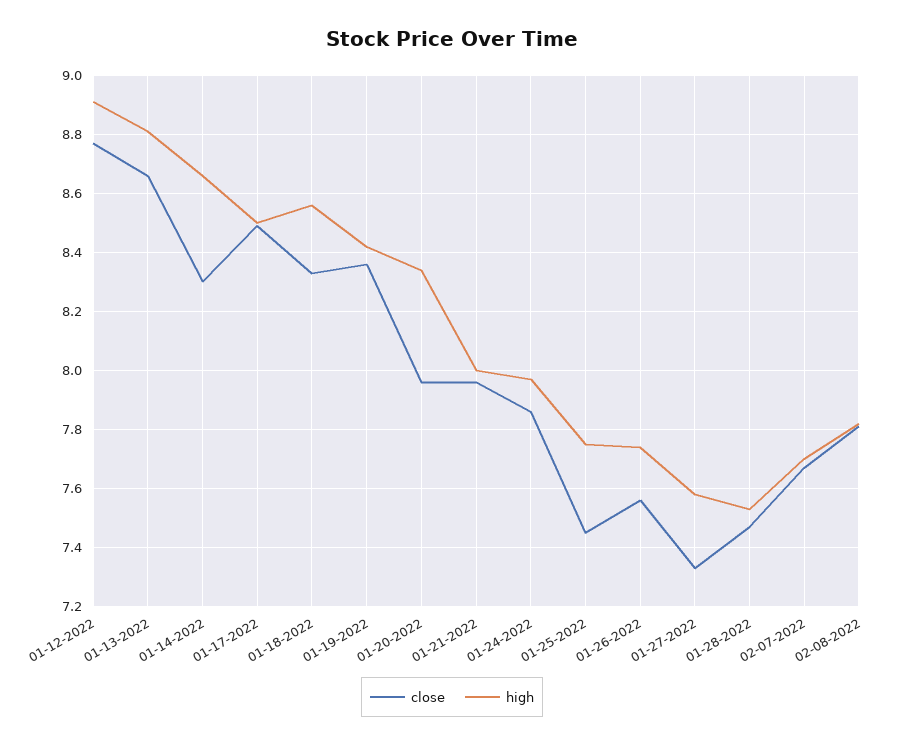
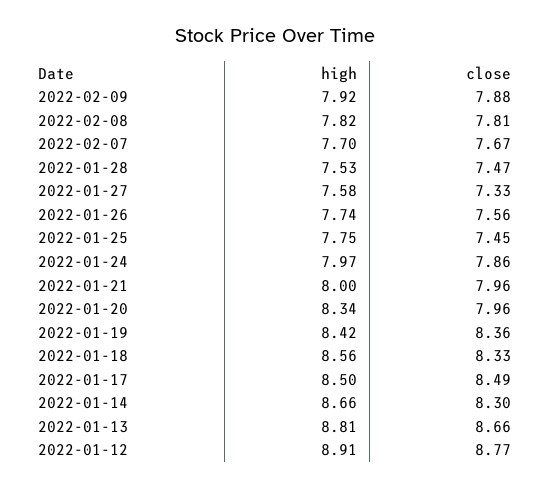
high, 2022-02-09: none -> 7.92
close, 2022-02-09: none -> 7.88

